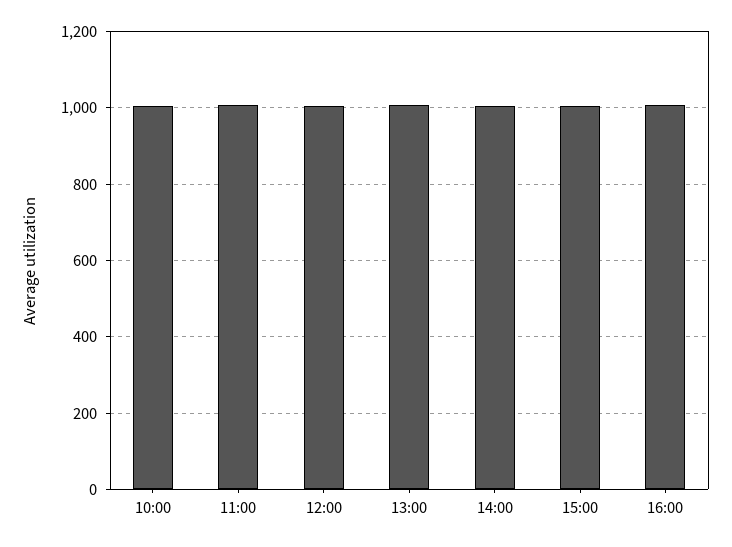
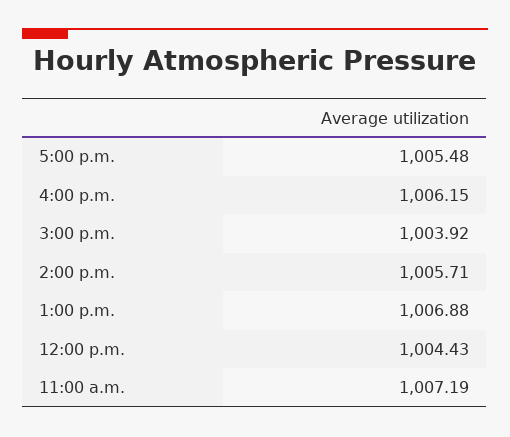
10:00: 1000 -> none
5:00 p.m.: none -> 1005.48

